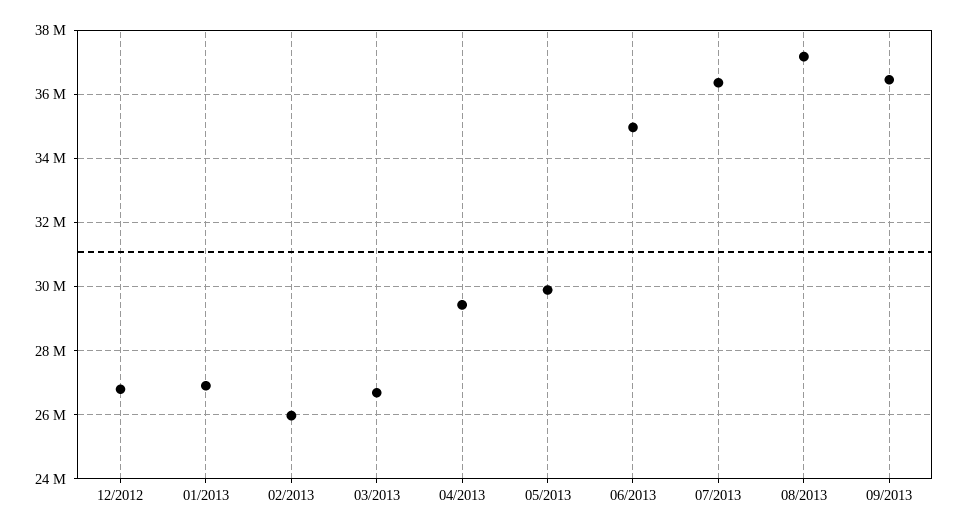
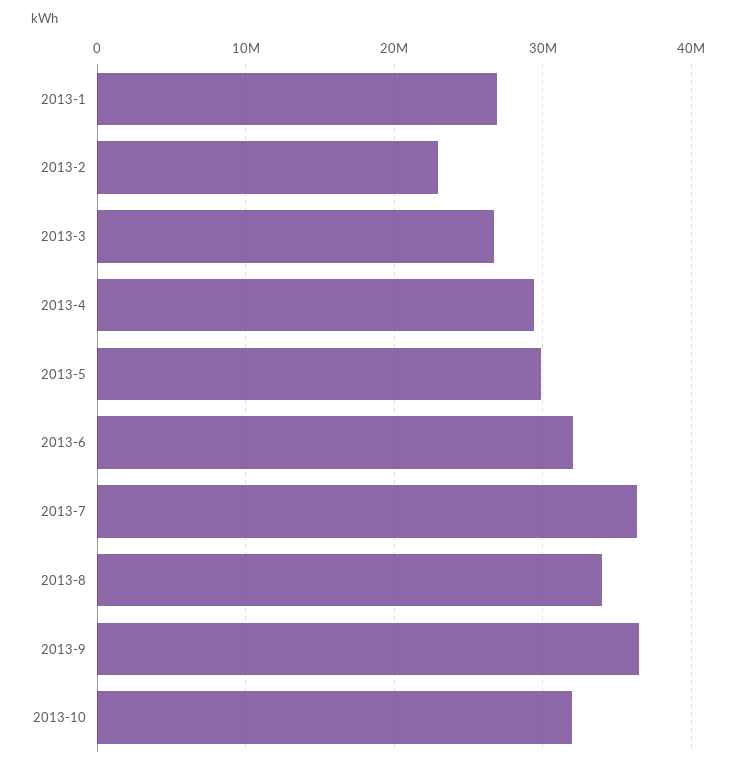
12/2012: 26800000 -> none
02/2013: 26000000 -> 23000000
06/2013: 35000000 -> 32000000
08/2013: 37200000 -> 34000000
2013-10: none -> 32000000

